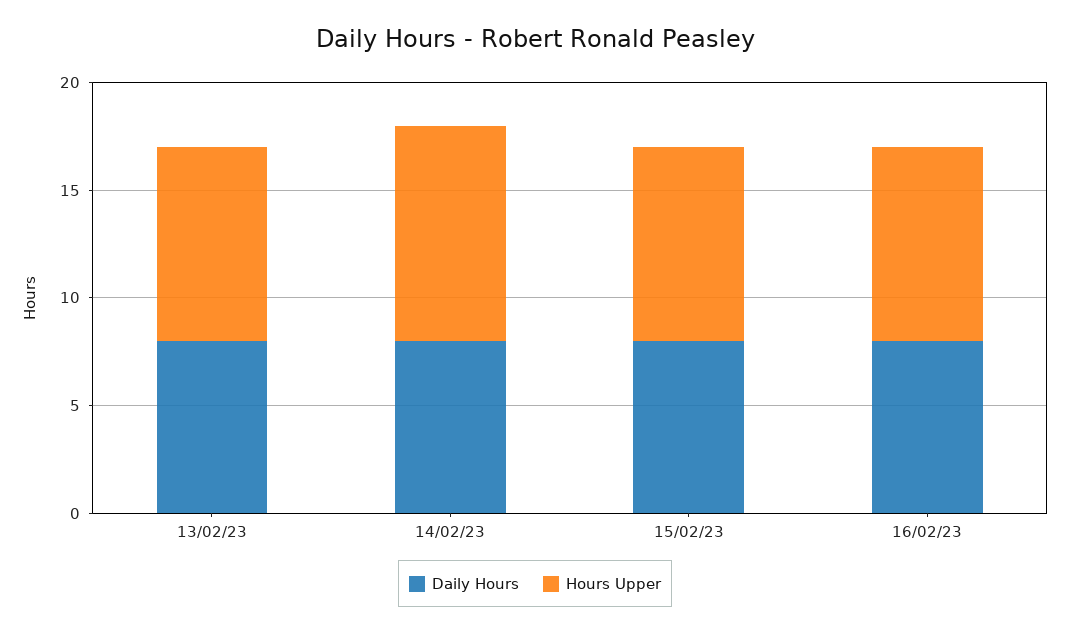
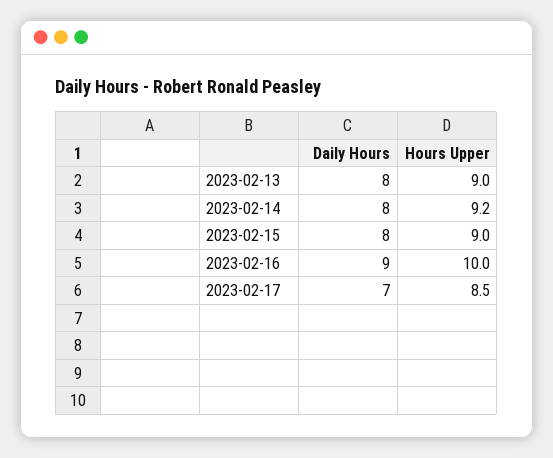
Hours Upper, 14/02/23: 10 -> 9.2
Daily Hours, 16/02/23: 8 -> 9
Hours Upper, 16/02/23: 9 -> 10
Daily Hours, 2023-02-17: none -> 7
Hours Upper, 2023-02-17: none -> 8.5

